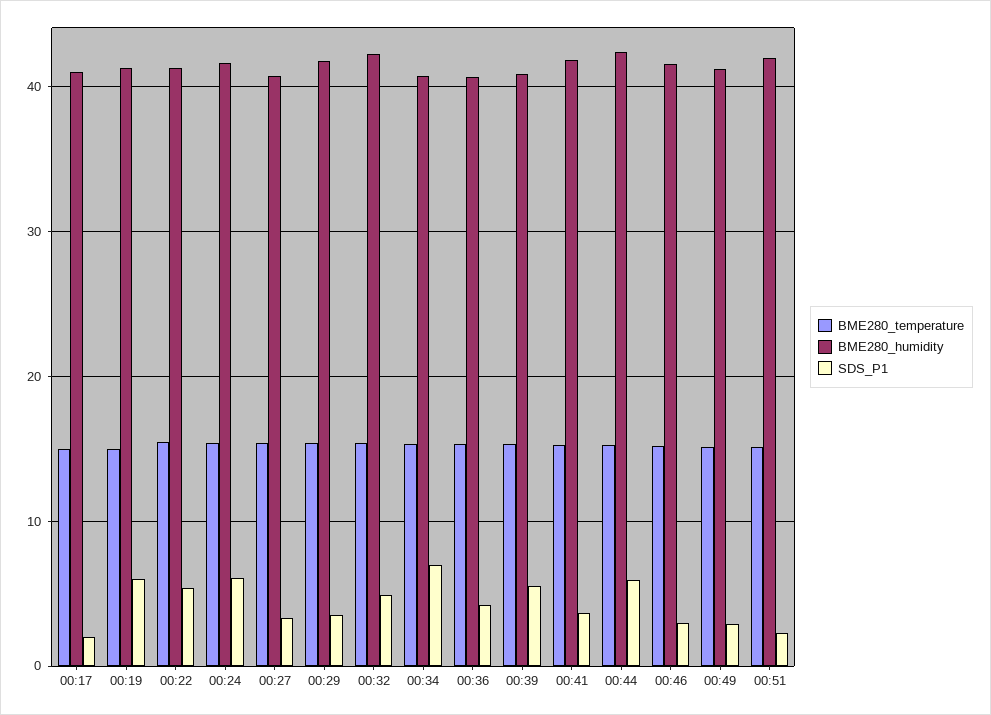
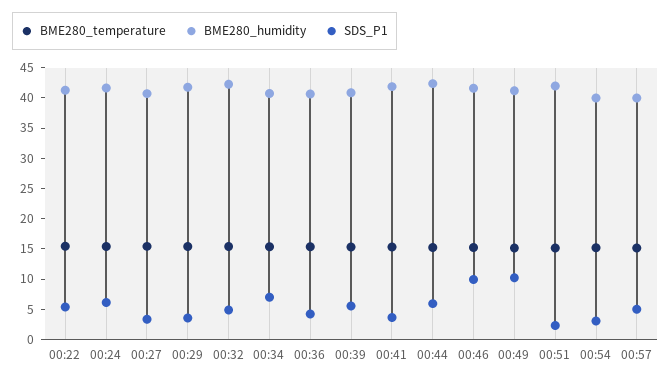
BME280_temperature, 00:17: 15 -> none
BME280_humidity, 00:17: 41 -> none
SDS_P1, 00:17: 2 -> none
BME280_temperature, 00:19: 15 -> none
BME280_humidity, 00:19: 41 -> none
SDS_P1, 00:19: 6 -> none
SDS_P1, 00:46: 3 -> 10
SDS_P1, 00:49: 3 -> 10
BME280_temperature, 00:54: none -> 15
BME280_humidity, 00:54: none -> 40
SDS_P1, 00:54: none -> 2.5
BME280_temperature, 00:57: none -> 15
BME280_humidity, 00:57: none -> 40
SDS_P1, 00:57: none -> 5

